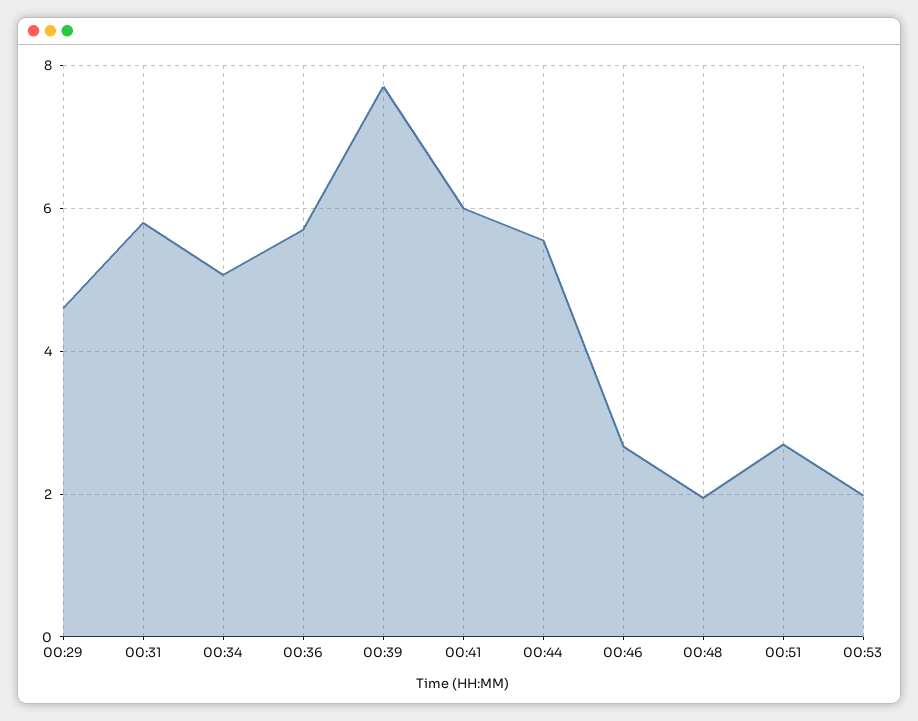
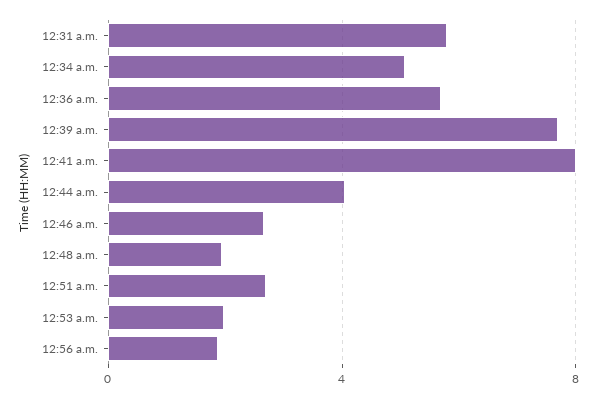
00:29: 4.6 -> none
00:41: 6 -> 8
00:44: 5.6 -> 4
12:56 a.m.: none -> 2

